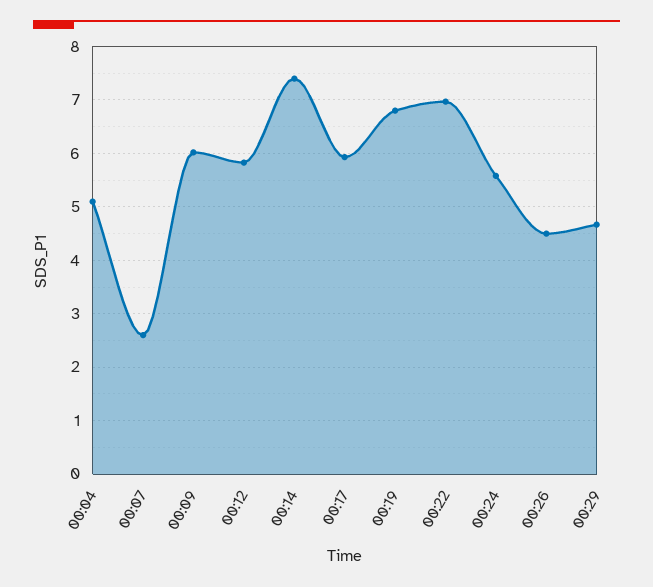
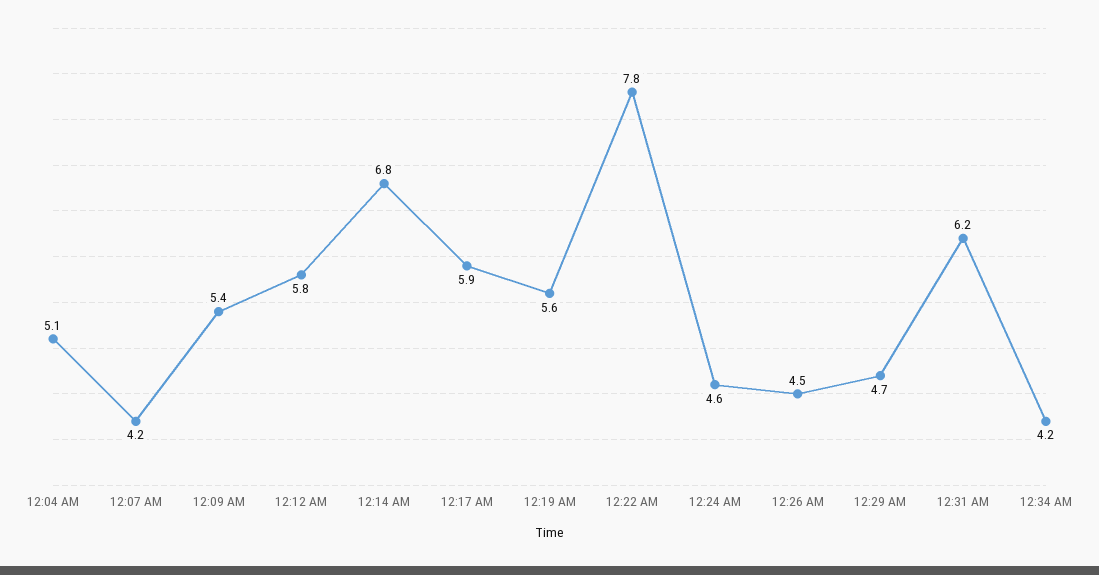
00:07: 2.6 -> 4.2
00:09: 6 -> 5.4
00:14: 7.4 -> 6.8
00:19: 6.8 -> 5.6
00:22: 7 -> 7.8
00:24: 5.6 -> 4.6
12:31 AM: none -> 6.2
12:34 AM: none -> 4.2

